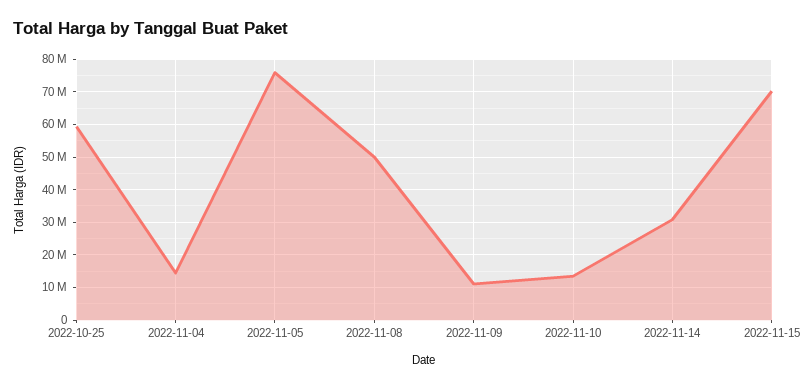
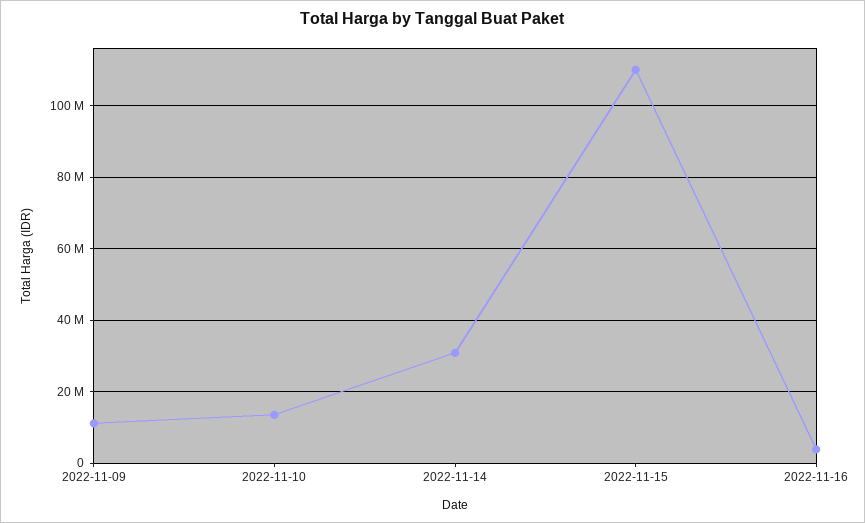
2022-10-25: 60000000 -> none
2022-11-04: 14000000 -> none
2022-11-05: 76000000 -> none
2022-11-08: 50000000 -> none
2022-11-15: 70000000 -> 110000000
2022-11-16: none -> 4000000

